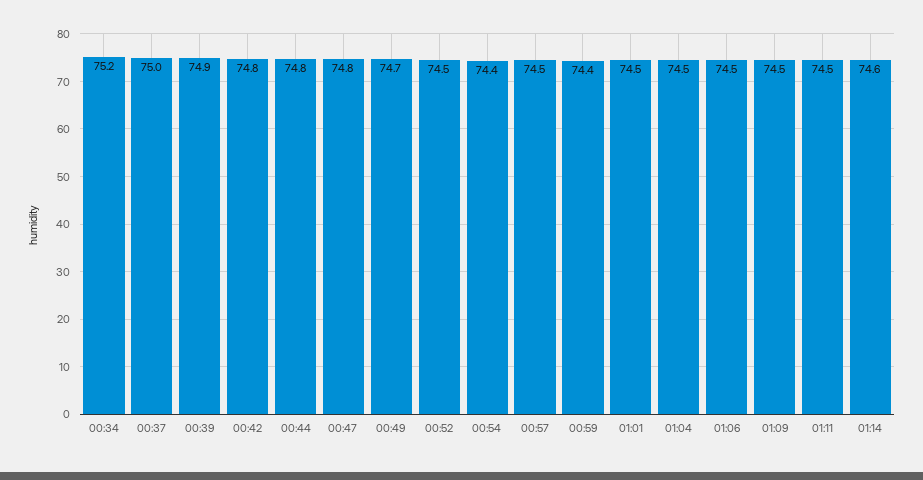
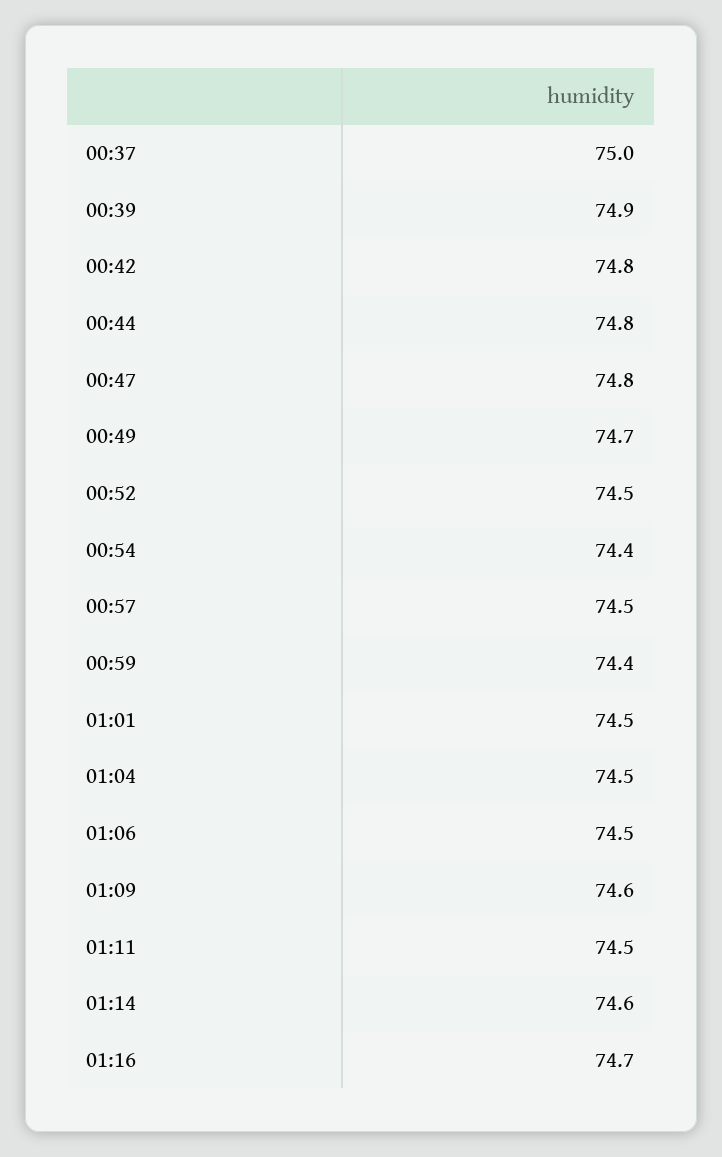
00:34: 75.2 -> none
01:09: 74.5 -> 74.6
01:16: none -> 74.7

